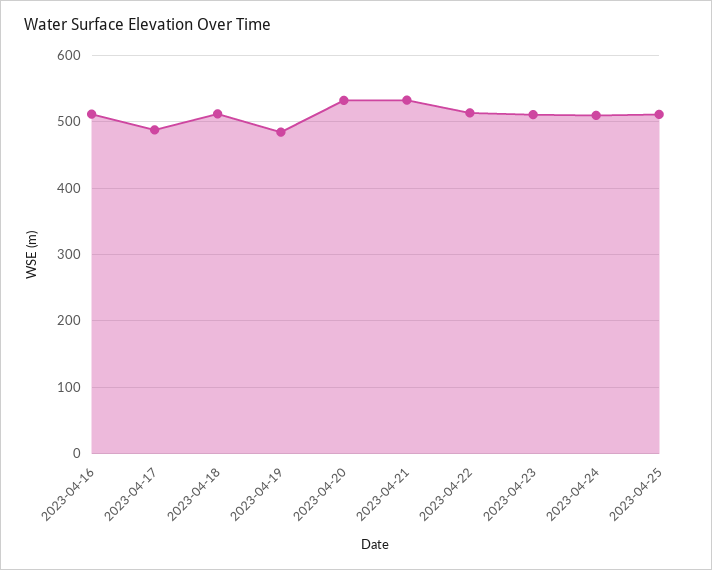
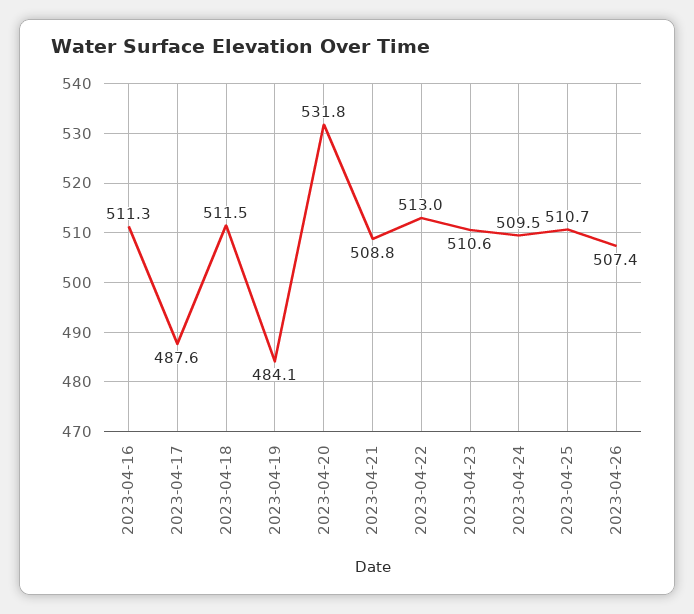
2023-04-21: 530 -> 508.8
2023-04-26: none -> 507.4

